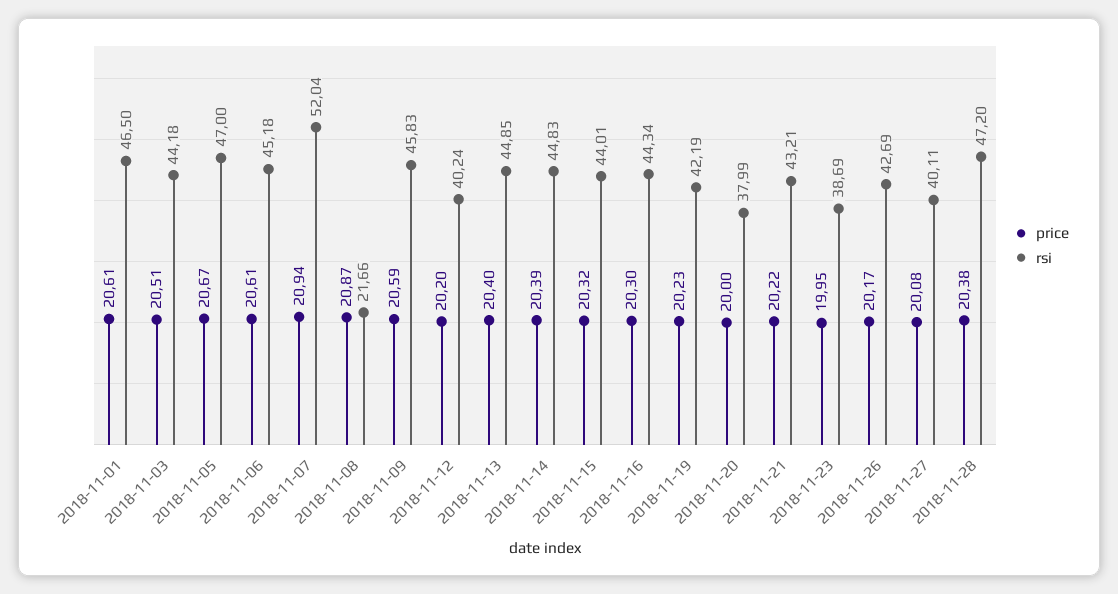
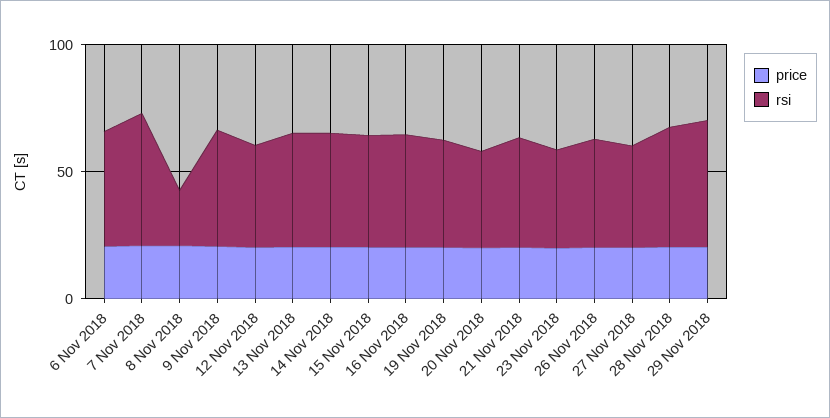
price, 2018-11-01: 20.61 -> none
rsi, 2018-11-01: 46.5 -> none
price, 2018-11-03: 20.51 -> none
rsi, 2018-11-03: 44.18 -> none
price, 2018-11-05: 20.67 -> none
rsi, 2018-11-05: 47 -> none
price, 29 Nov 2018: none -> 20
rsi, 29 Nov 2018: none -> 50

